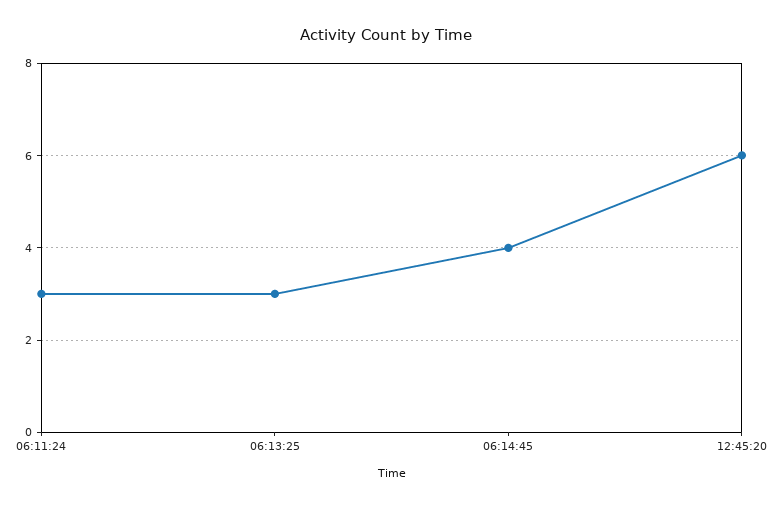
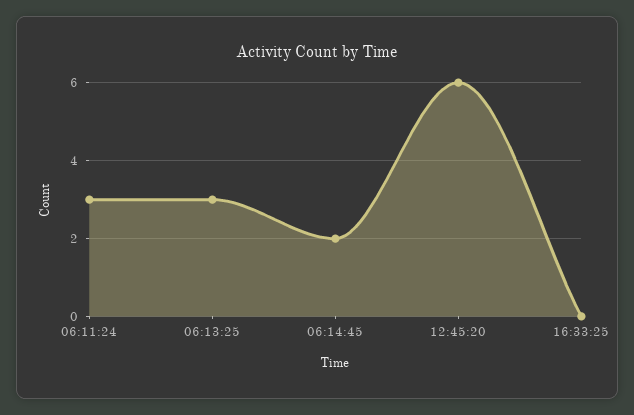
06:14:45: 4 -> 2
16:33:25: none -> 0

